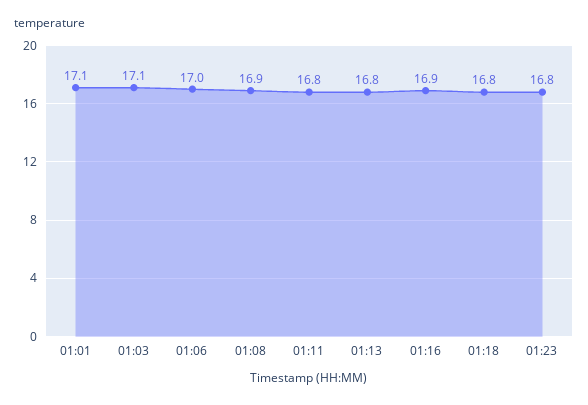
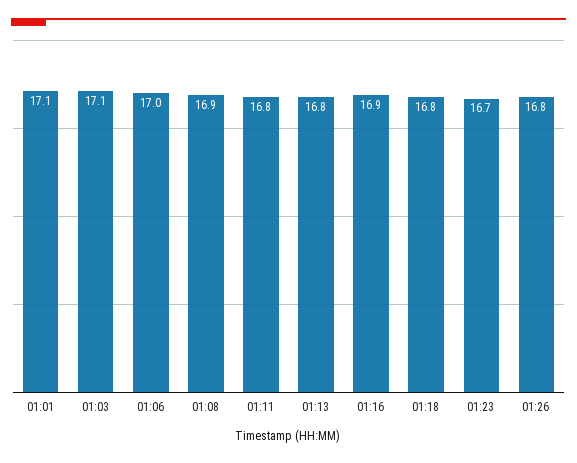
01:23: 16.8 -> 16.7
01:26: none -> 16.8

